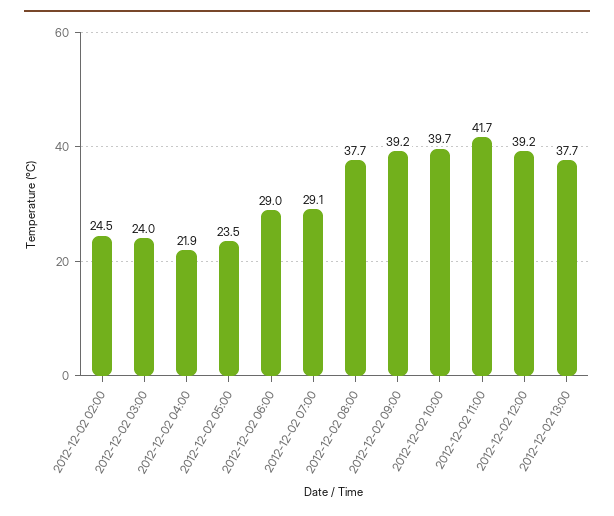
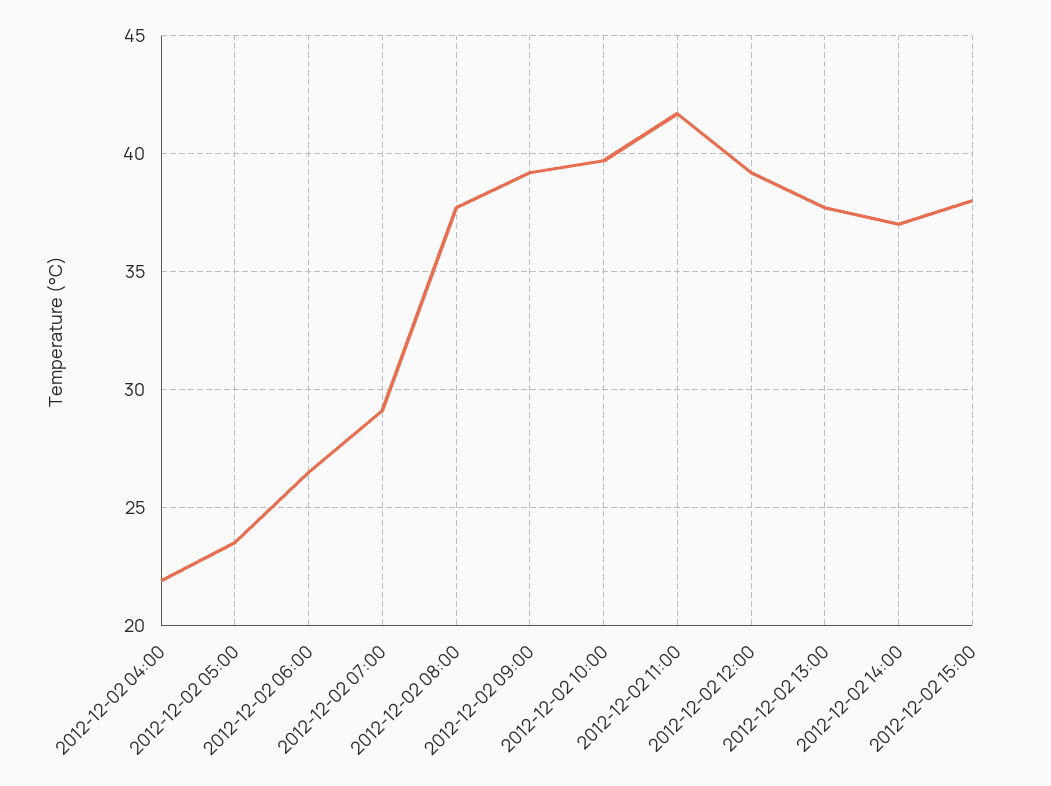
2012-12-02 02:00: 24.5 -> none
2012-12-02 03:00: 24 -> none
2012-12-02 06:00: 29 -> 26.5
2012-12-02 14:00: none -> 37
2012-12-02 15:00: none -> 38

